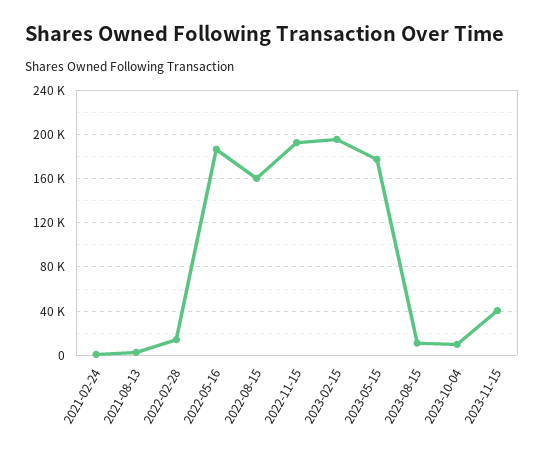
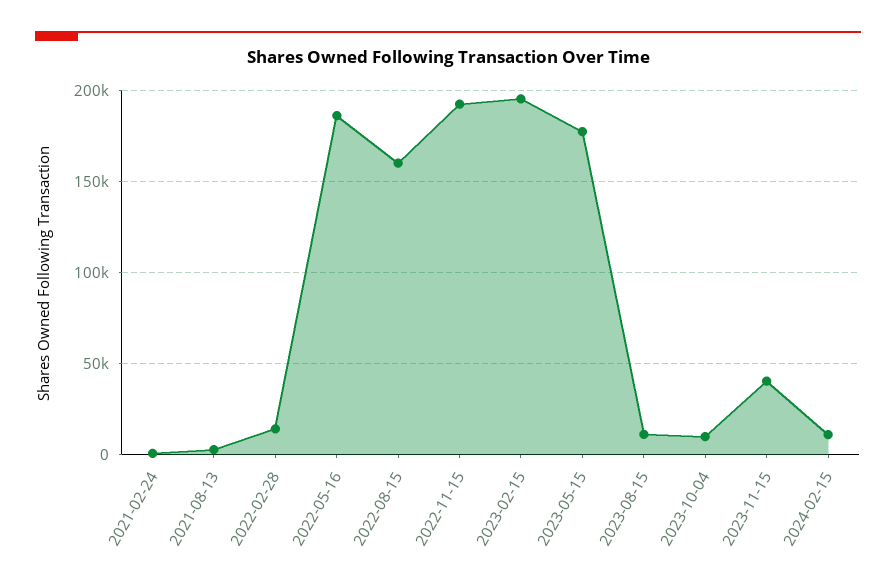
2024-02-15: none -> 10000

